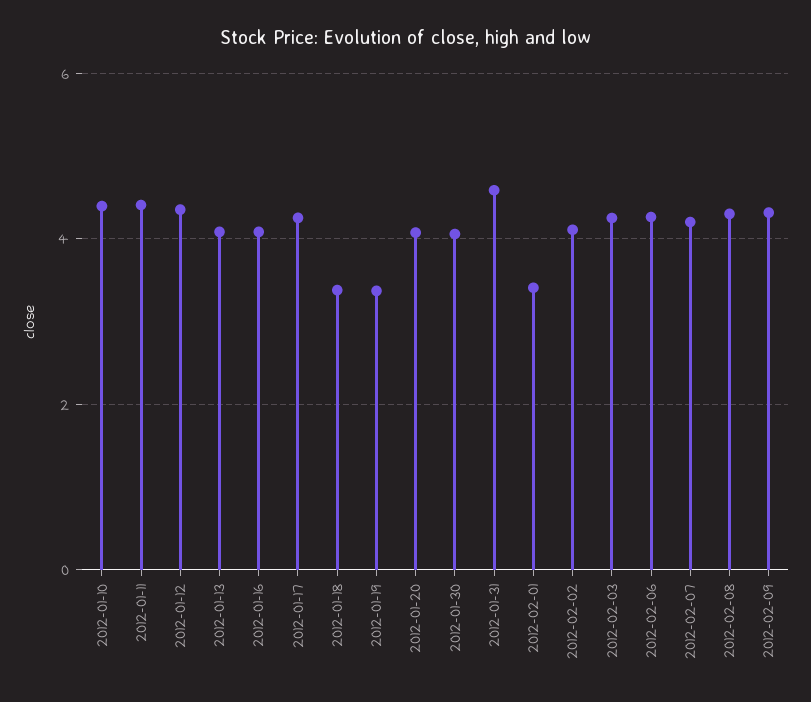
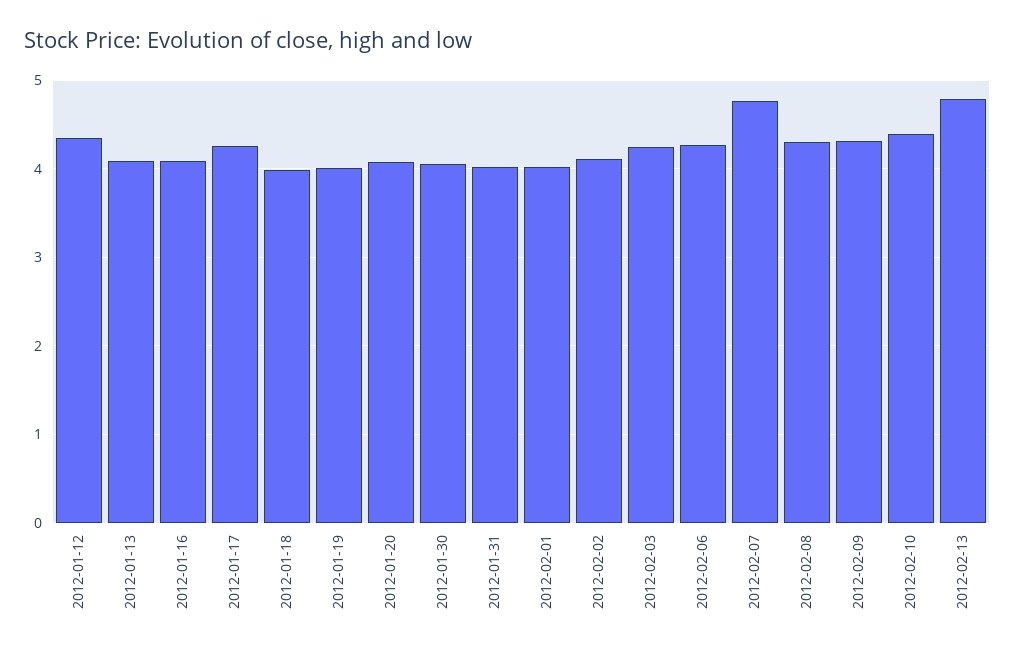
2012-01-10: 4.4 -> none
2012-01-11: 4.4 -> none
2012-01-18: 3.4 -> 4
2012-01-19: 3.4 -> 4
2012-01-31: 4.6 -> 4
2012-02-01: 3.4 -> 4
2012-02-07: 4.2 -> 4.8
2012-02-10: none -> 4.4
2012-02-13: none -> 4.8

